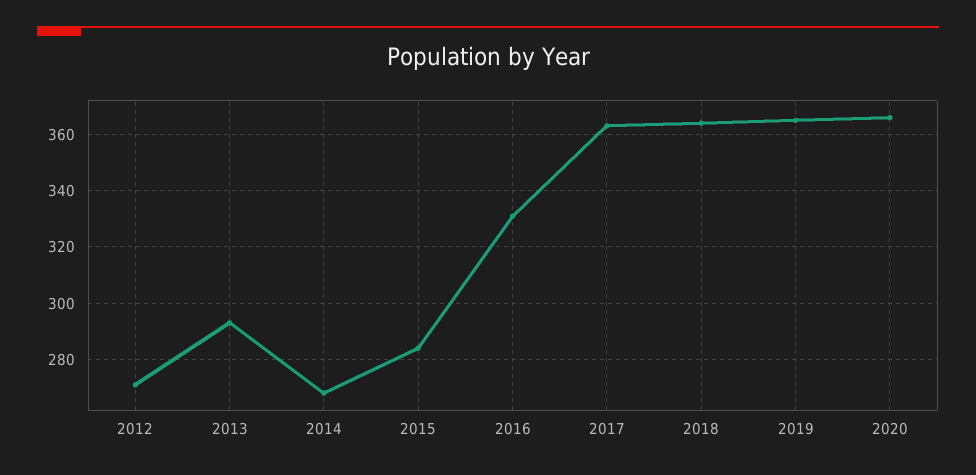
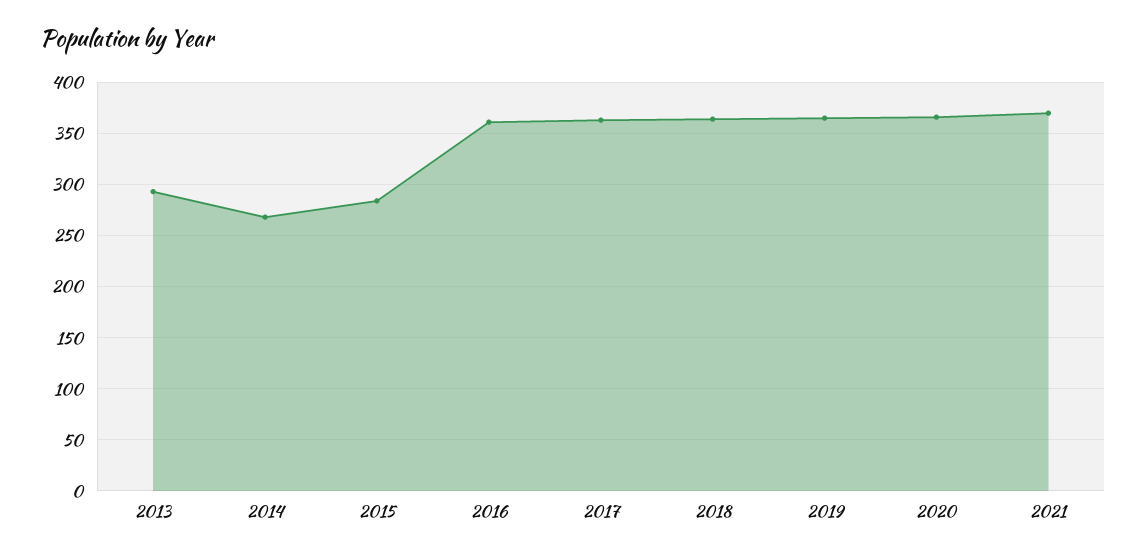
2012: 270 -> none
2016: 330 -> 360
2021: none -> 370

